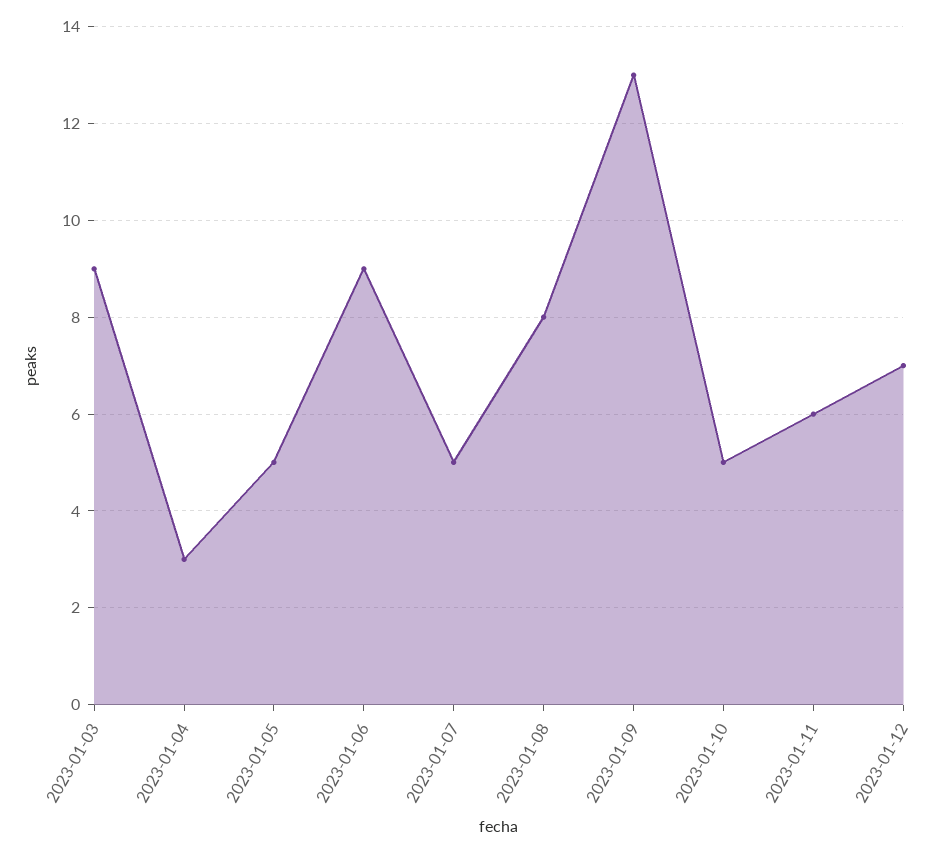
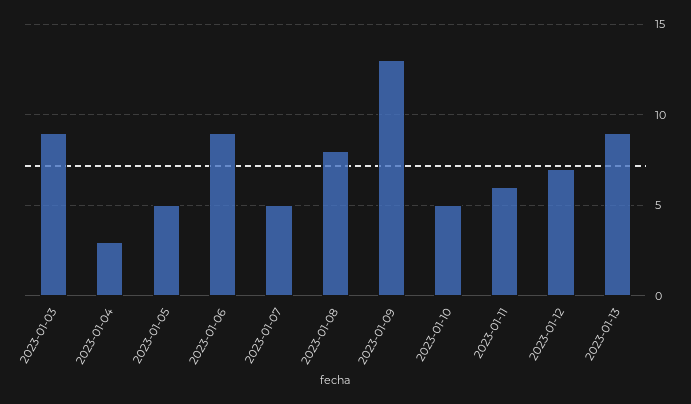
2023-01-13: none -> 9

